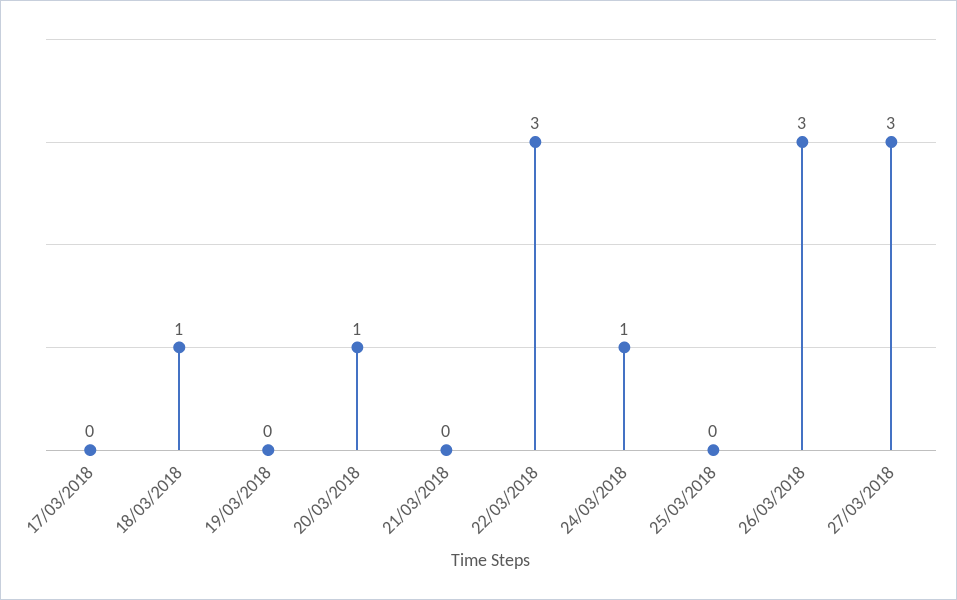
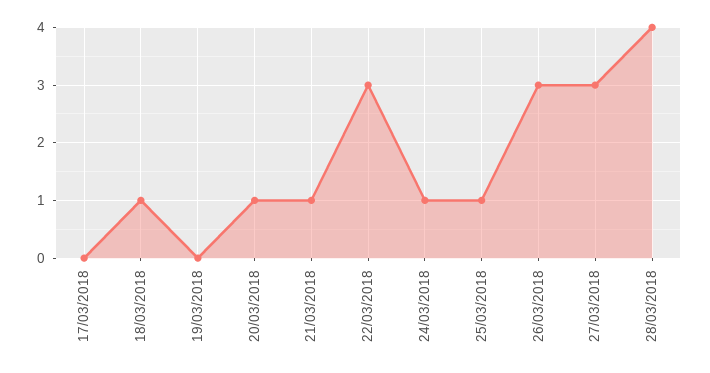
21/03/2018: 0 -> 1
25/03/2018: 0 -> 1
28/03/2018: none -> 4

